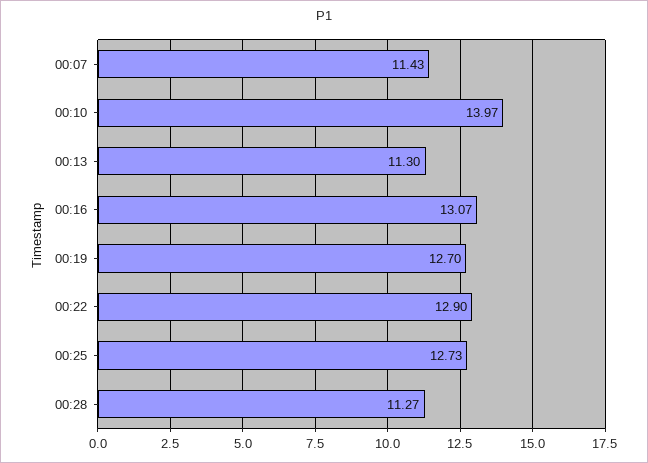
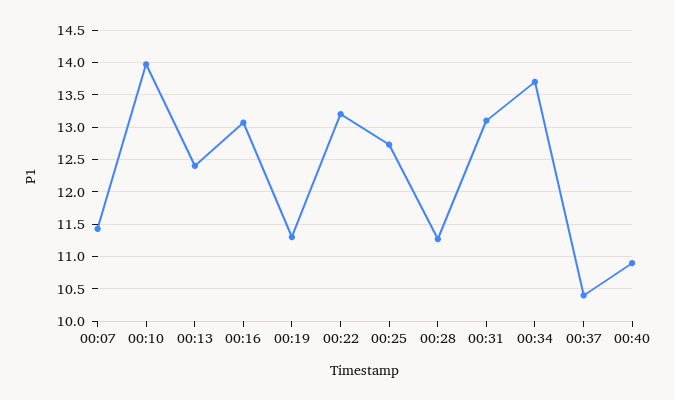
00:13: 11.3 -> 12.4
00:19: 12.7 -> 11.3
00:22: 12.9 -> 13.2
00:31: none -> 13.1
00:34: none -> 13.7
00:37: none -> 10.4
00:40: none -> 10.9

